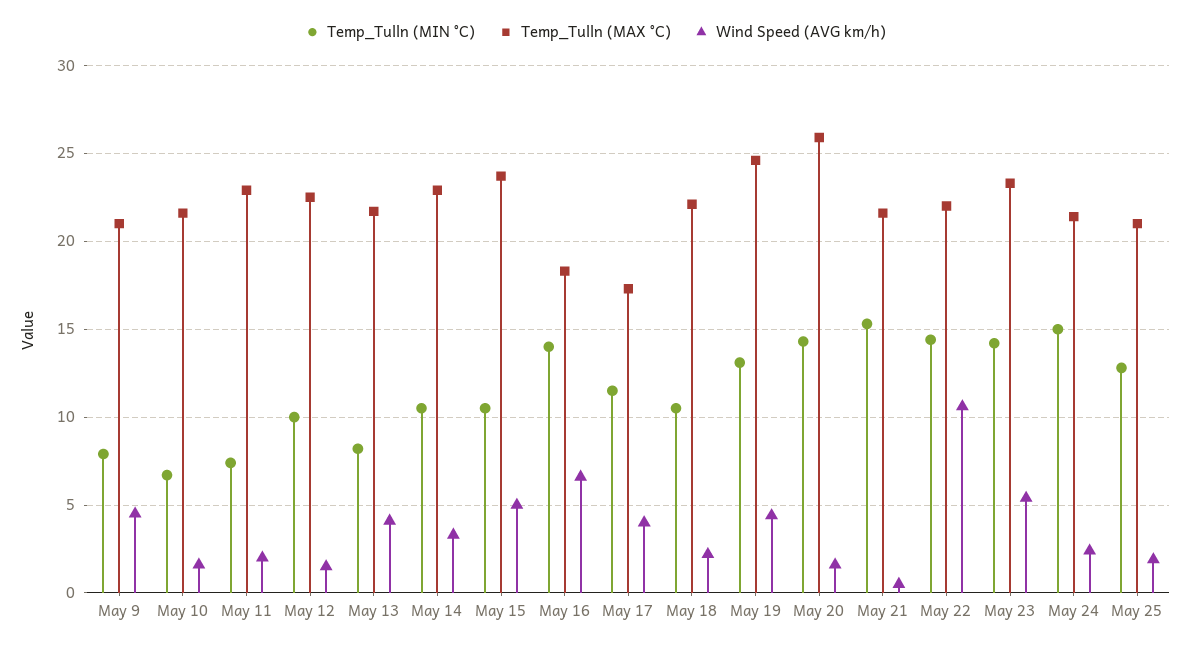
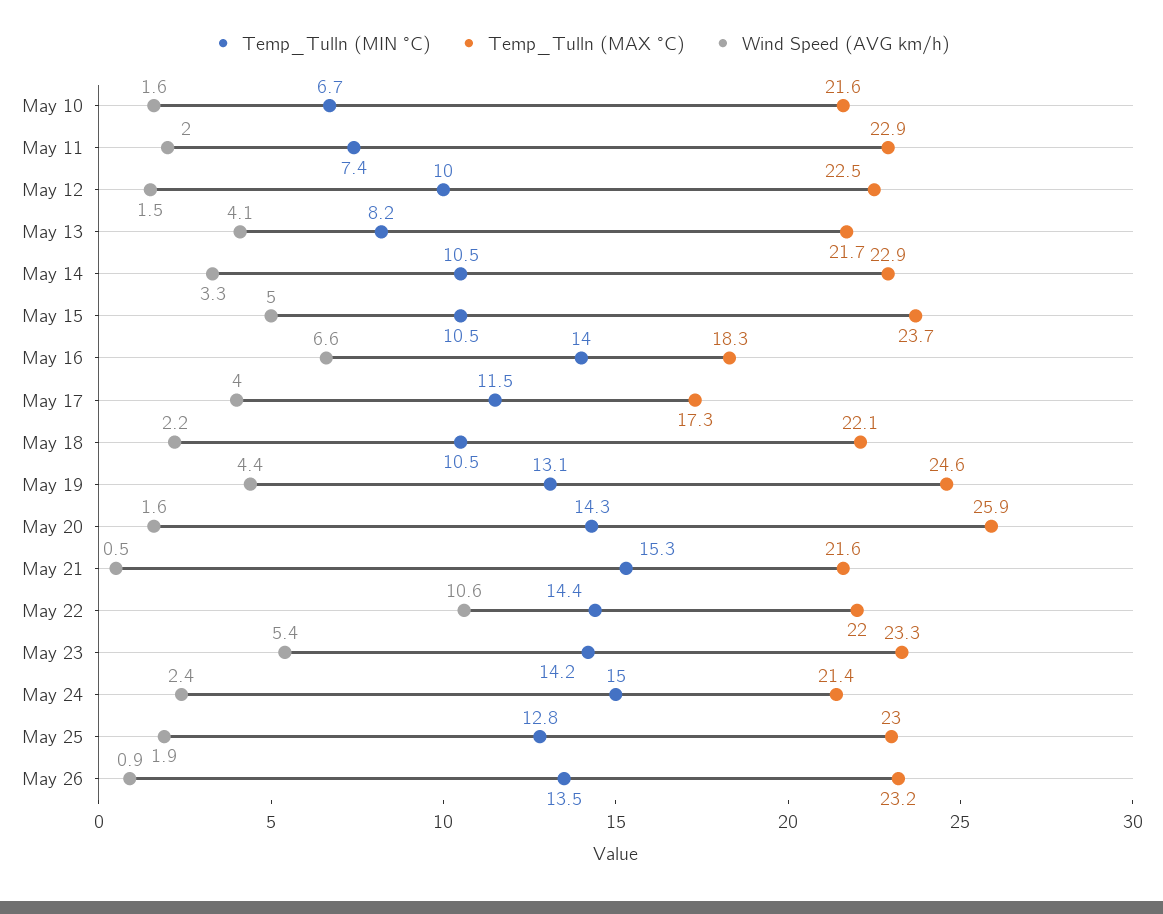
Temp_Tulln (MIN °C), May 9: 8 -> none
Temp_Tulln (MAX °C), May 9: 21 -> none
Wind Speed (AVG km/h), May 9: 4.5 -> none
Temp_Tulln (MAX °C), May 25: 21 -> 23
Temp_Tulln (MIN °C), May 26: none -> 13.5
Temp_Tulln (MAX °C), May 26: none -> 23.2
Wind Speed (AVG km/h), May 26: none -> 0.9

